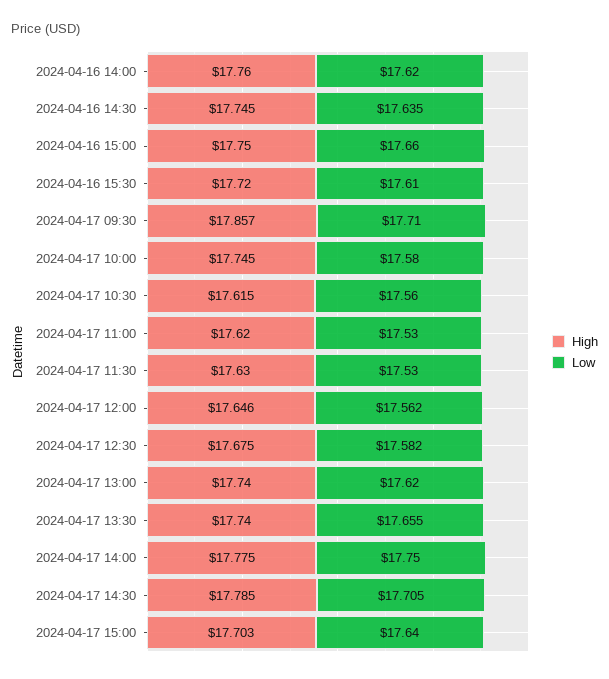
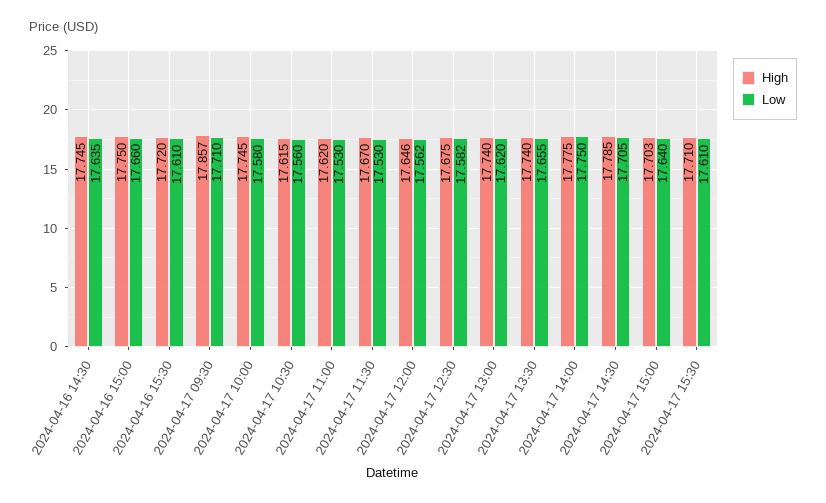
High, 2024-04-16 14:00: 17.76 -> none
Low, 2024-04-16 14:00: 17.62 -> none
High, 2024-04-17 11:30: 17.63 -> 17.67
High, 2024-04-17 15:30: none -> 17.71
Low, 2024-04-17 15:30: none -> 17.61

